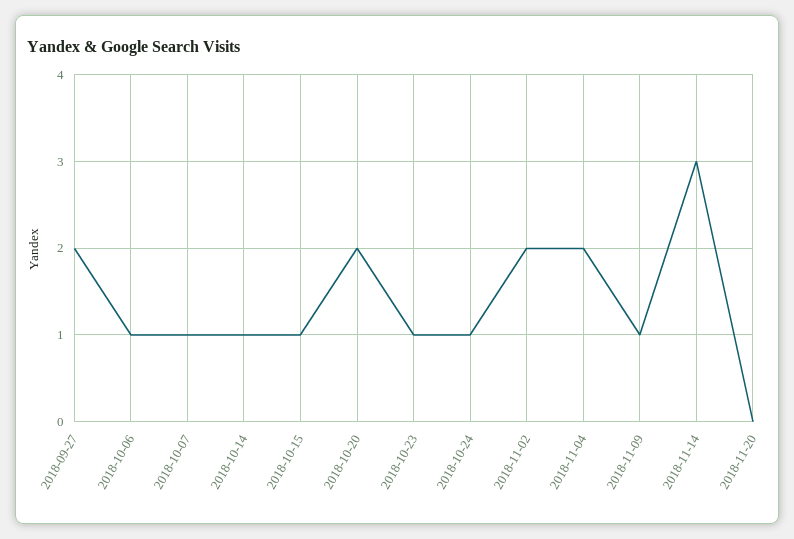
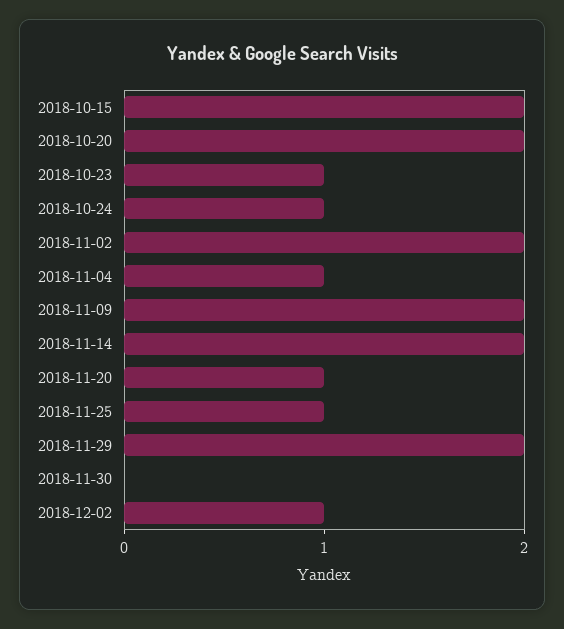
2018-09-27: 2 -> none
2018-10-06: 1 -> none
2018-10-07: 1 -> none
2018-10-14: 1 -> none
2018-10-15: 1 -> 2
2018-11-04: 2 -> 1
2018-11-09: 1 -> 2
2018-11-14: 3 -> 2
2018-11-20: 0 -> 1
2018-11-25: none -> 1
2018-11-29: none -> 2
2018-11-30: none -> 0
2018-12-02: none -> 1

